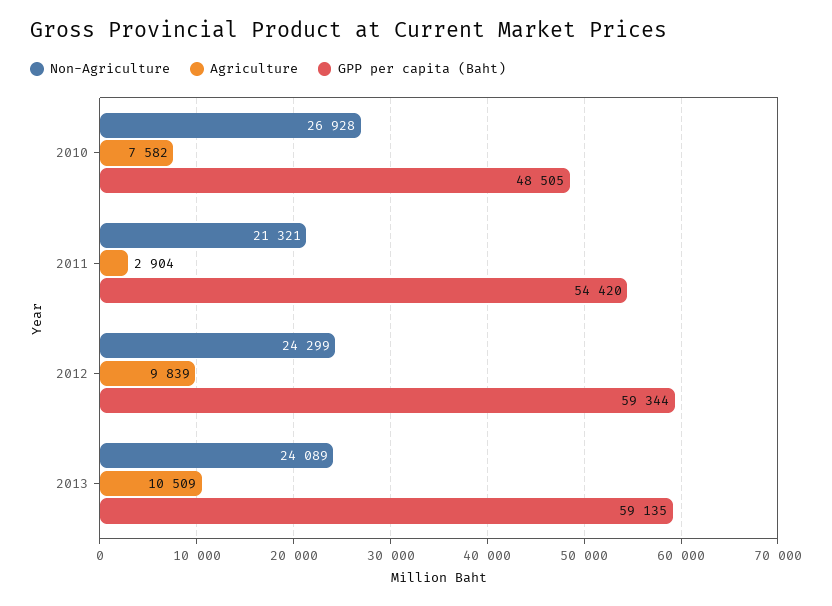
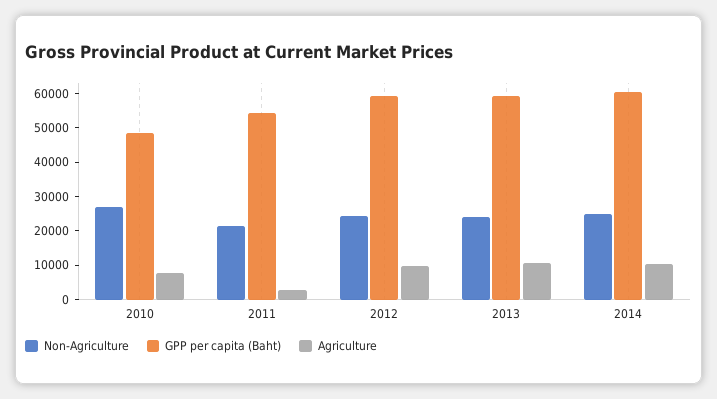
Non-Agriculture, 2014: none -> 25000
GPP per capita (Baht), 2014: none -> 60000
Agriculture, 2014: none -> 10000

